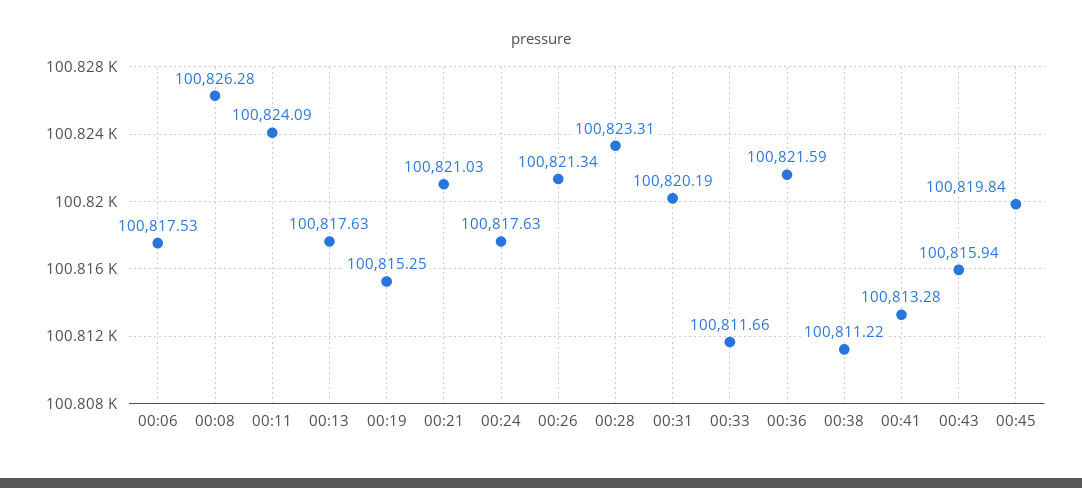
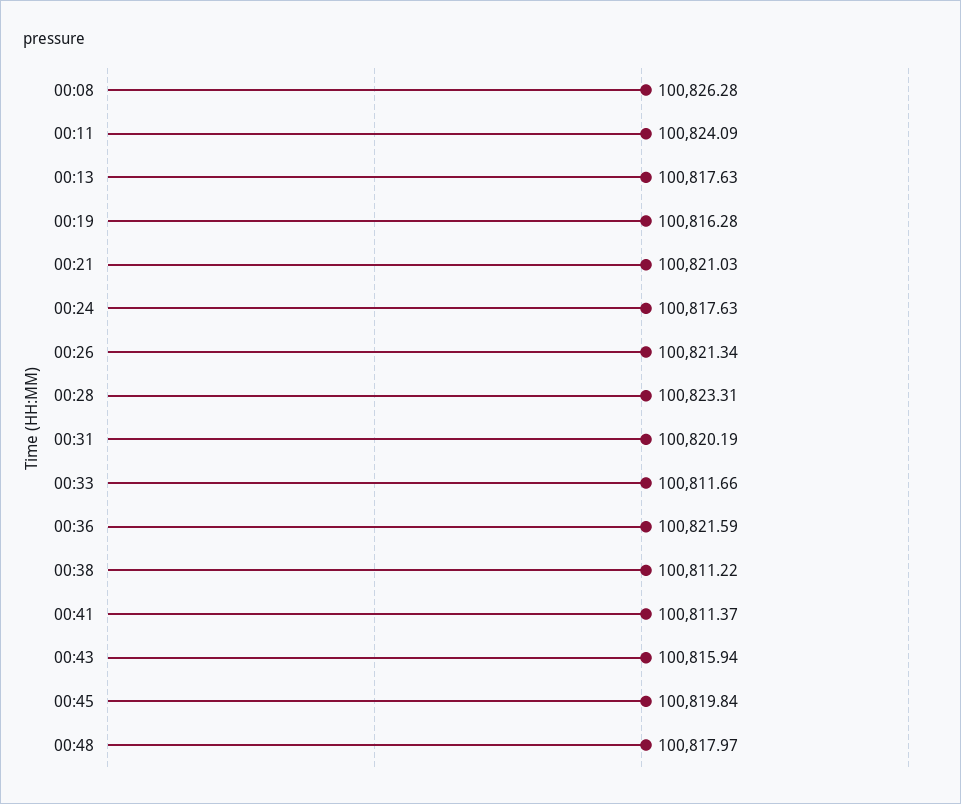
00:06: 100817.53 -> none
00:19: 100815.25 -> 100816.28
00:41: 100813.28 -> 100811.37
00:48: none -> 100817.97

